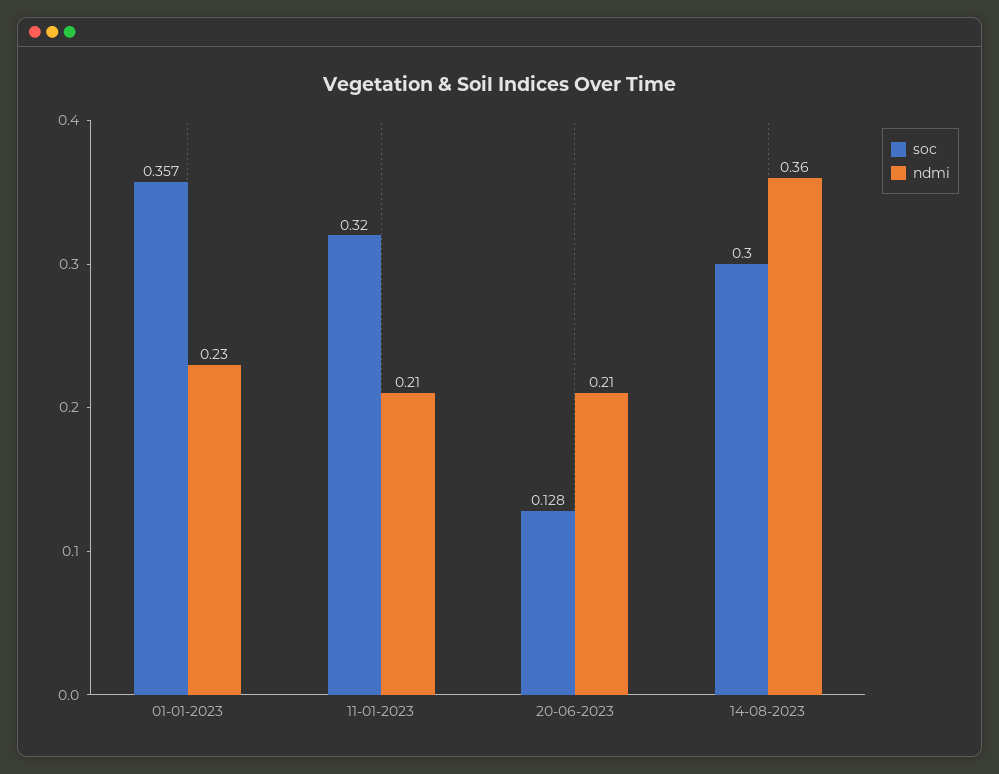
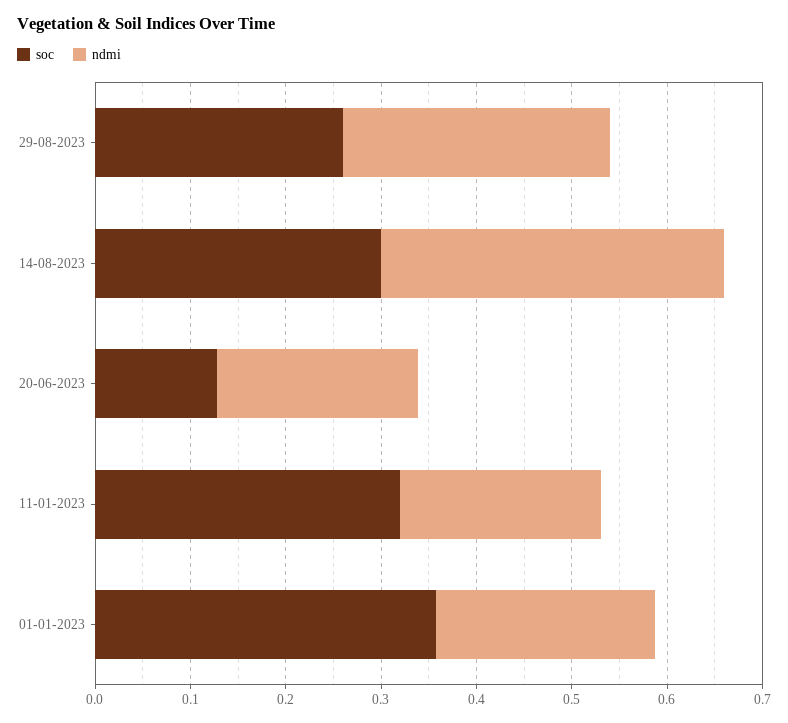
soc, 29-08-2023: none -> 0.26
ndmi, 29-08-2023: none -> 0.28

